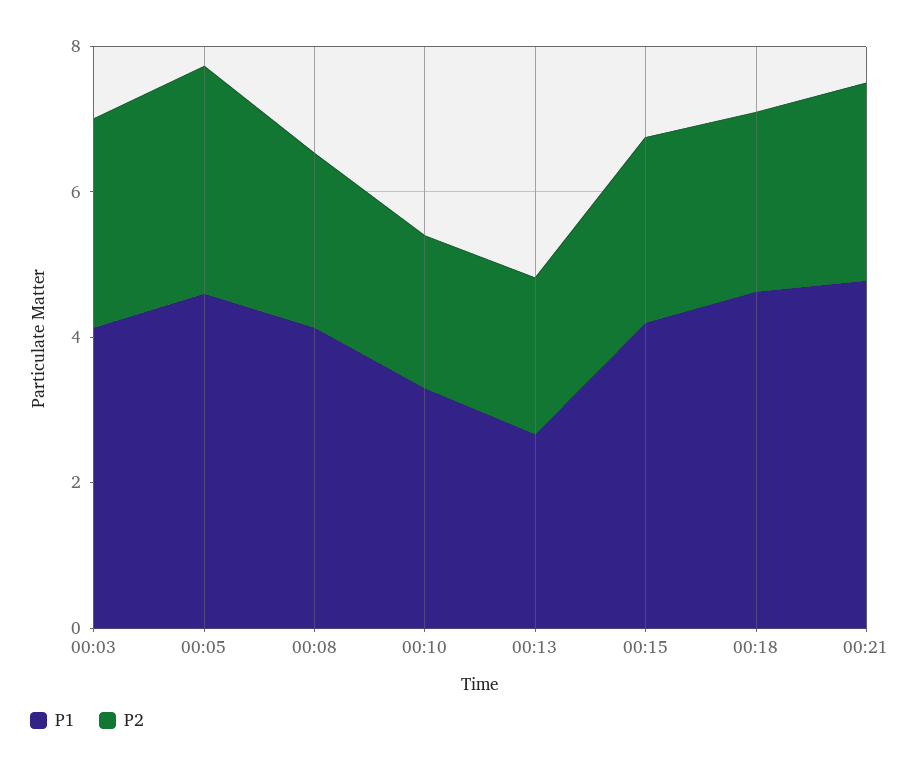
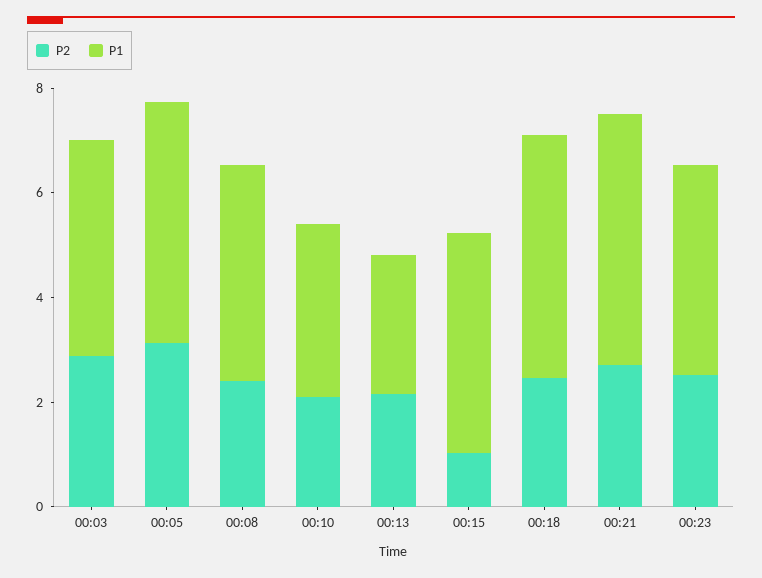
P2, 00:15: 2.5 -> 1
P2, 00:23: none -> 2.5
P1, 00:23: none -> 4

